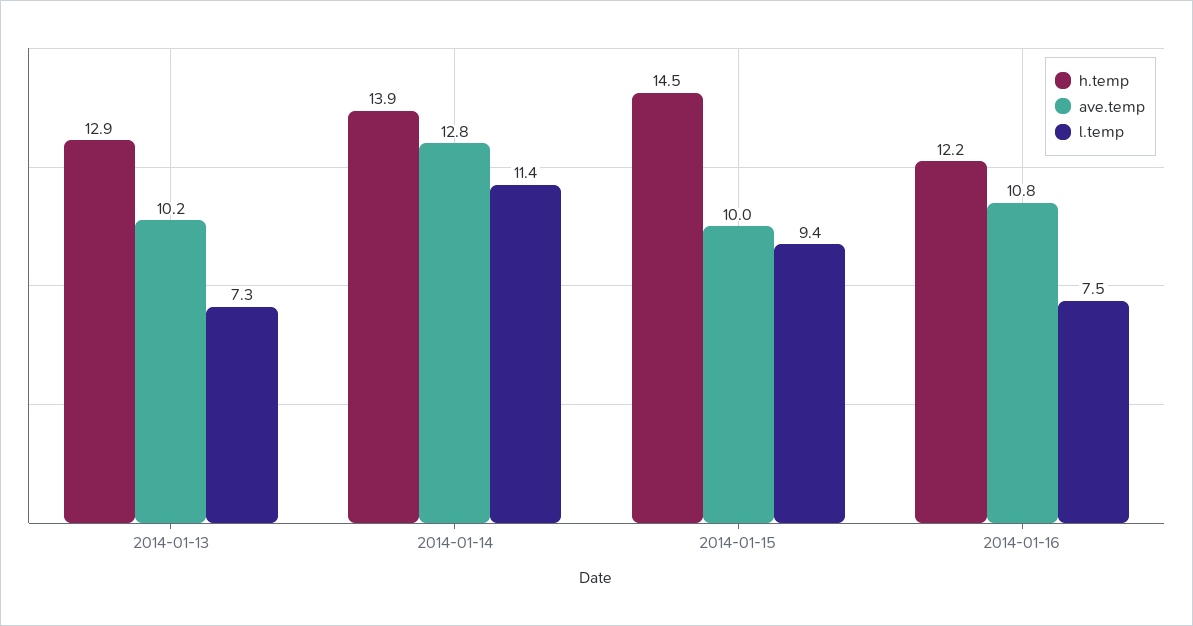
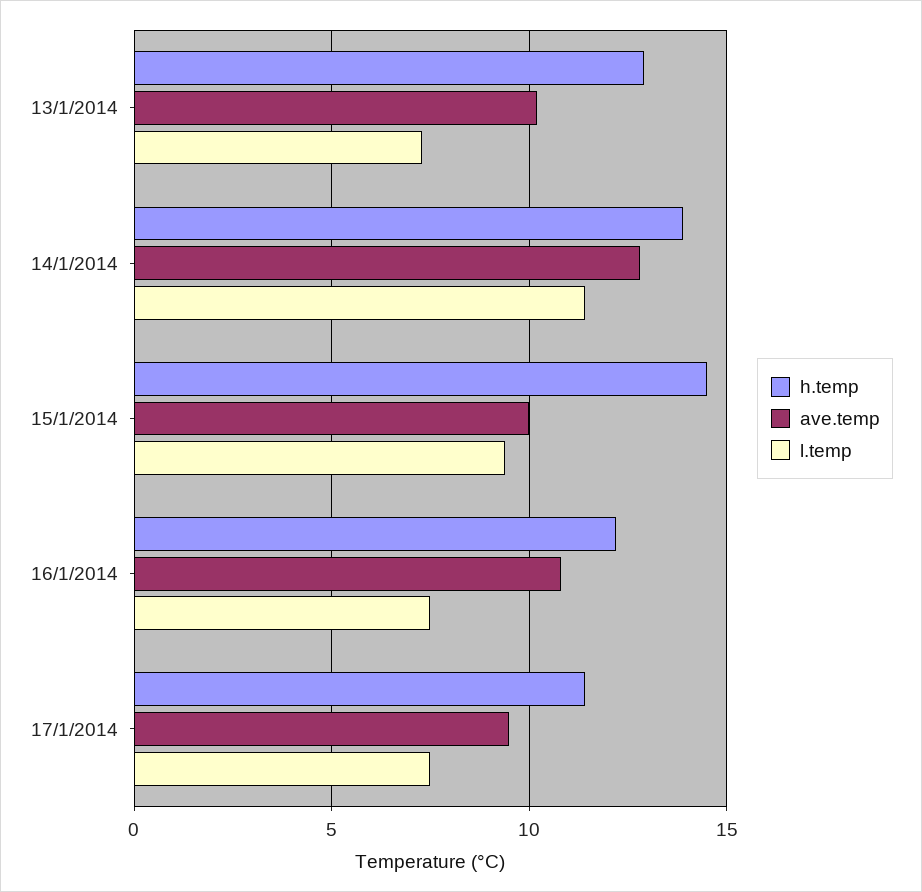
h.temp, 17/1/2014: none -> 11.5
ave.temp, 17/1/2014: none -> 9.5
l.temp, 17/1/2014: none -> 7.5

